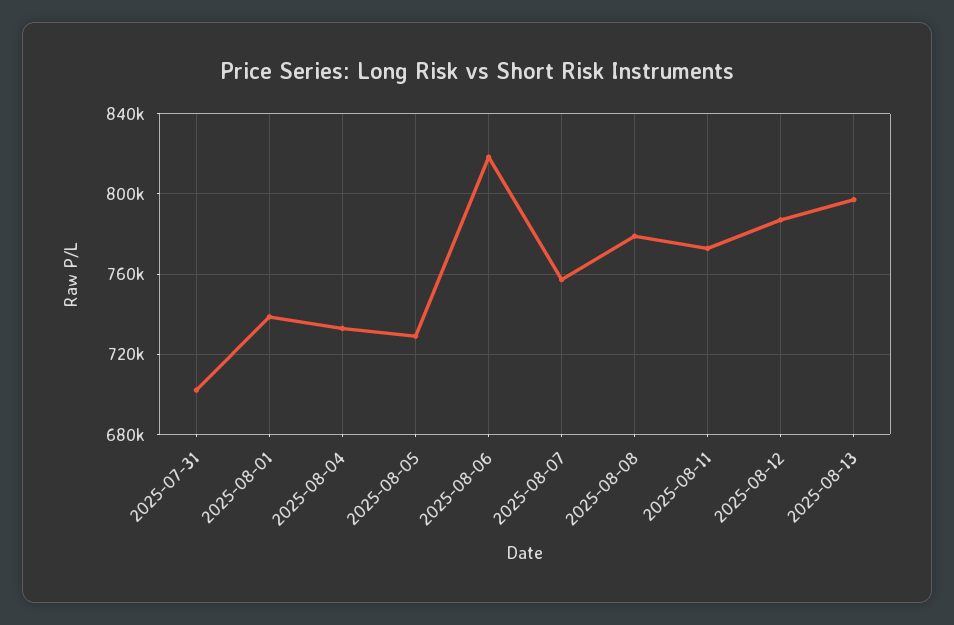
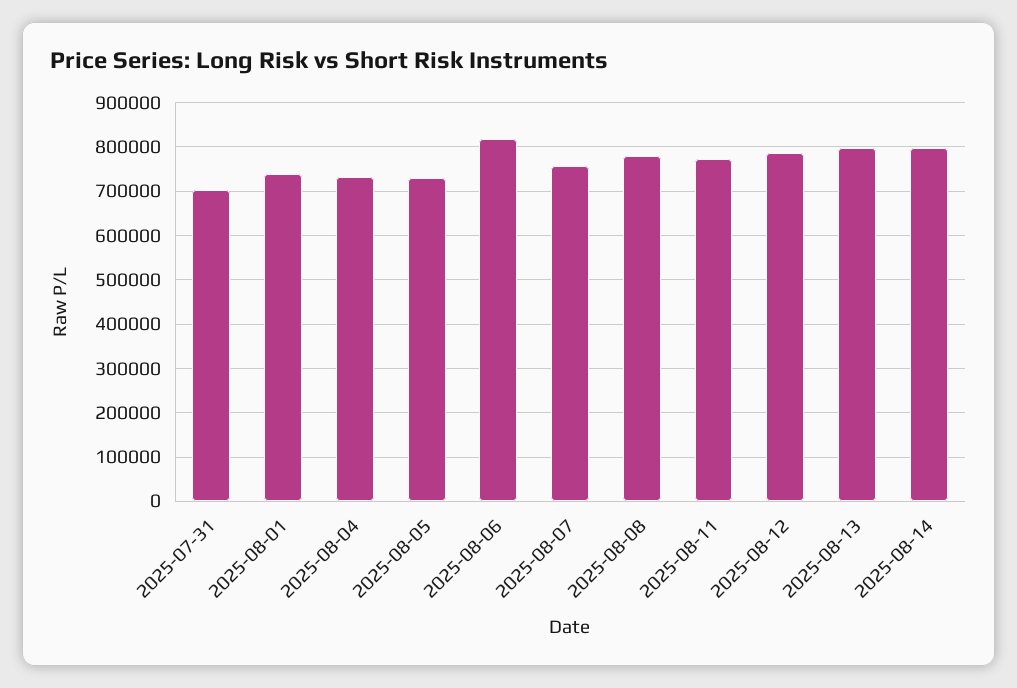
2025-08-14: none -> 800000

